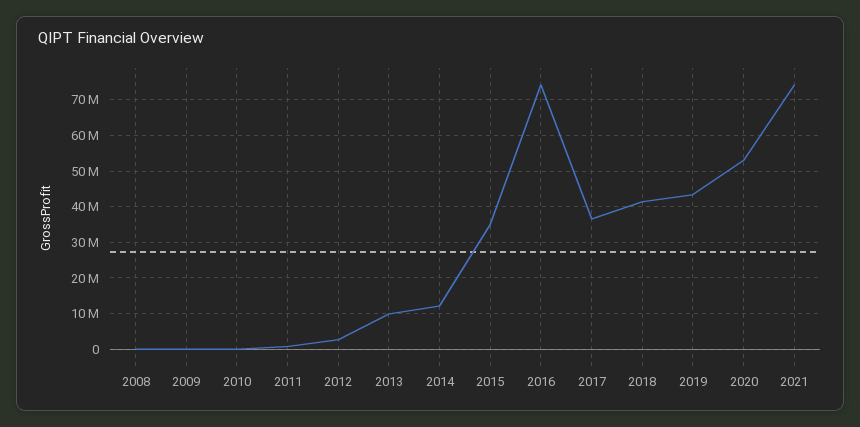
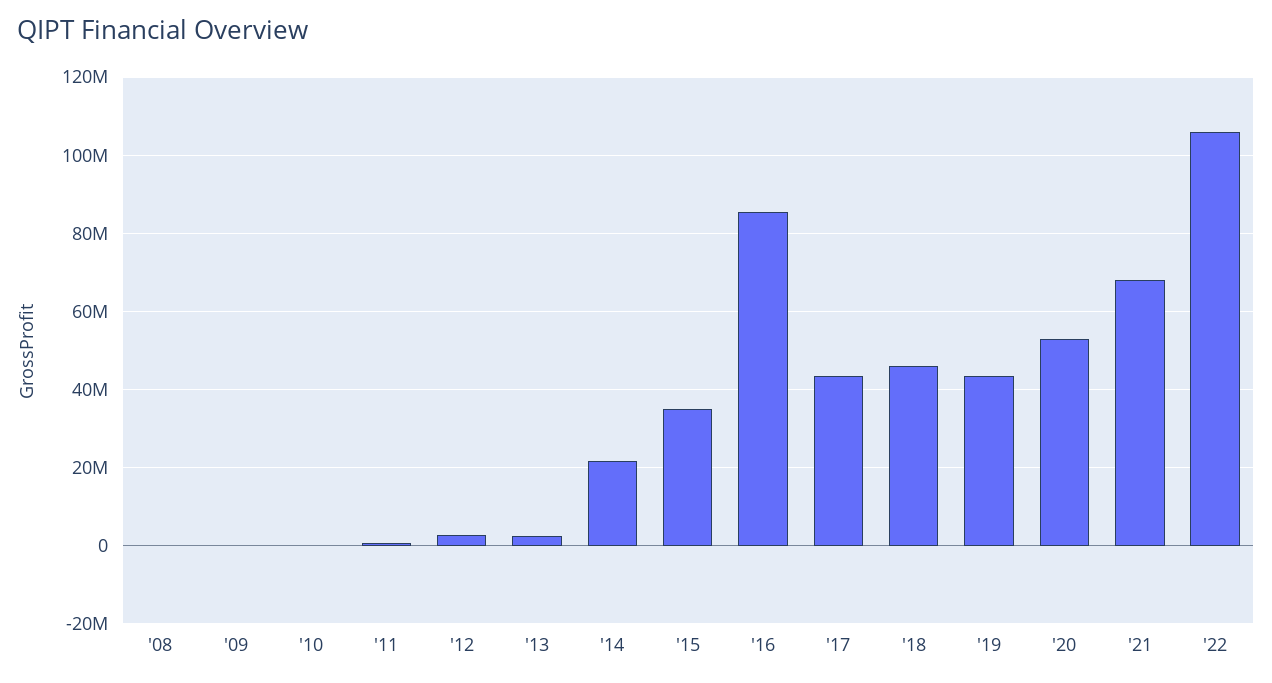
2013: 10000000 -> 2000000
2014: 12000000 -> 22000000
2016: 74000000 -> 86000000
2017: 36000000 -> 44000000
2018: 42000000 -> 46000000
2021: 74000000 -> 68000000
'22: none -> 106000000

